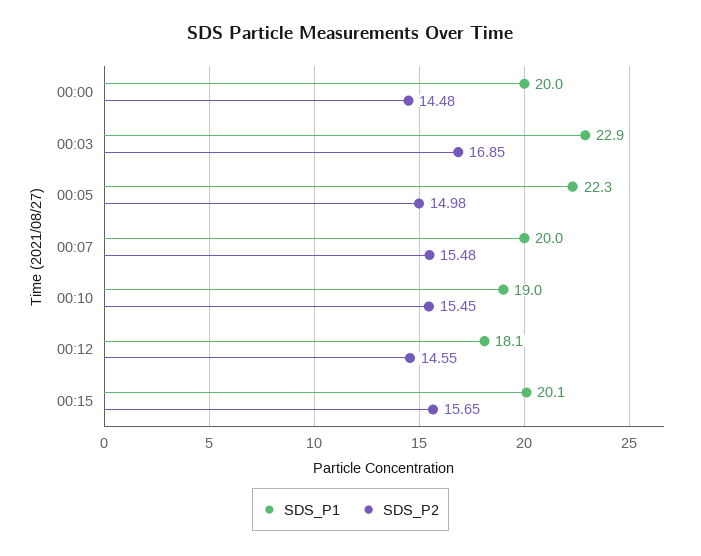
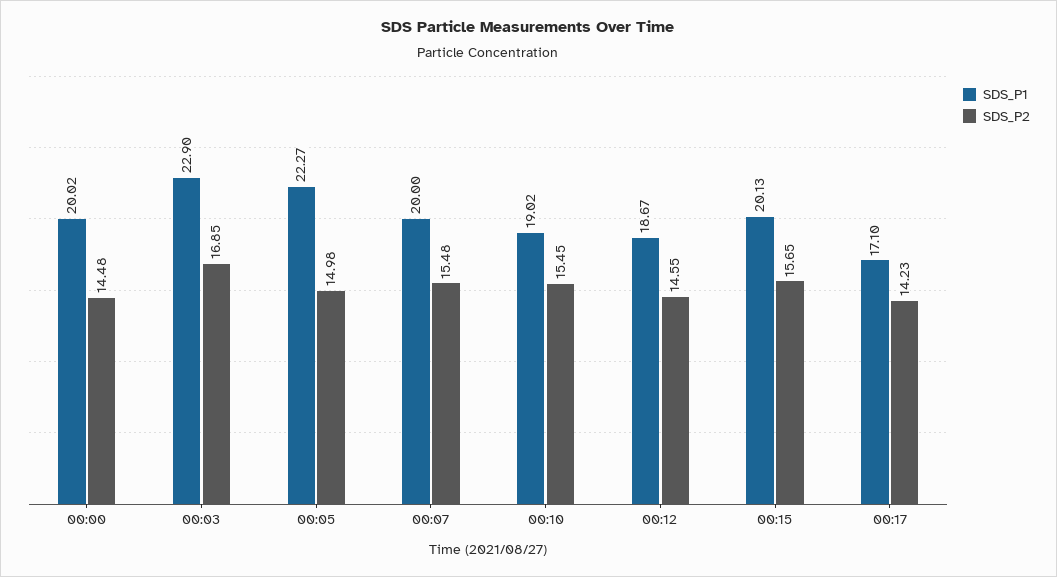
SDS_P1, 00:12: 18.1 -> 18.67
SDS_P1, 00:17: none -> 17.1
SDS_P2, 00:17: none -> 14.23

